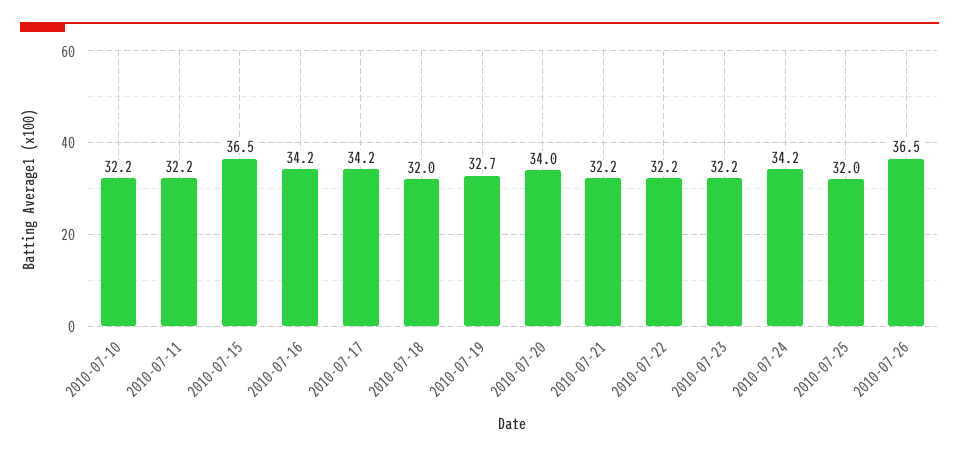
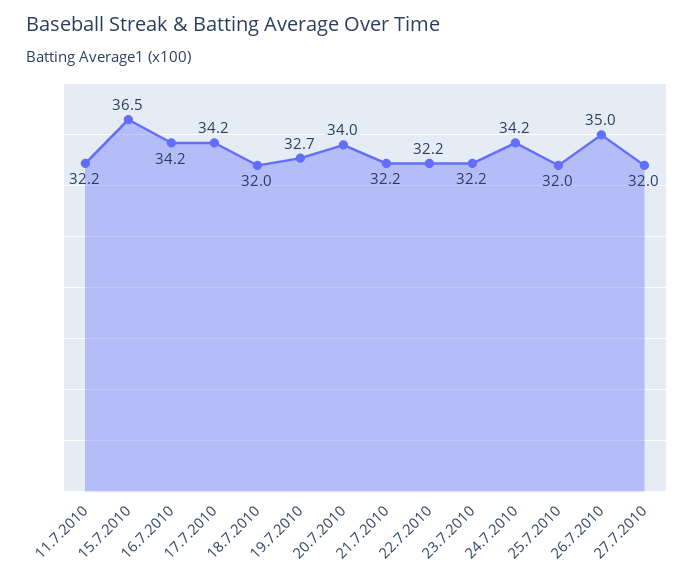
2010-07-10: 32.2 -> none
2010-07-26: 36.5 -> 35
27.7.2010: none -> 32

